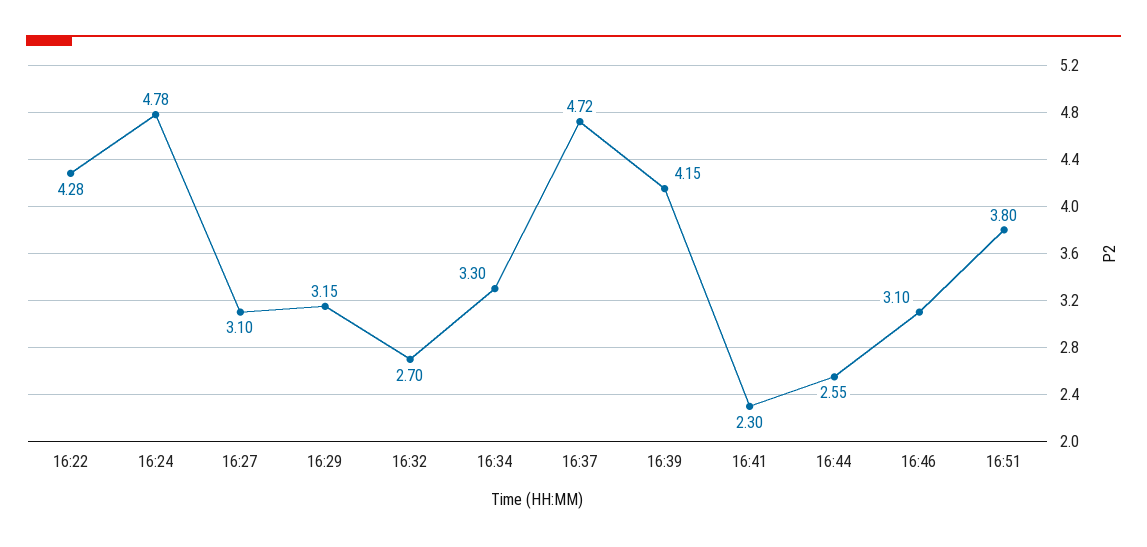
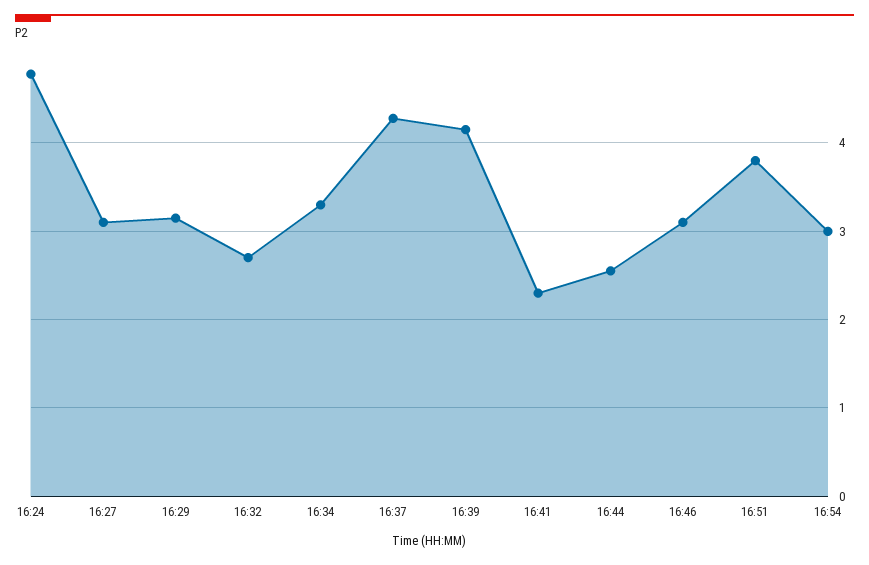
16:22: 4.28 -> none
16:37: 4.72 -> 4.3
16:54: none -> 3

